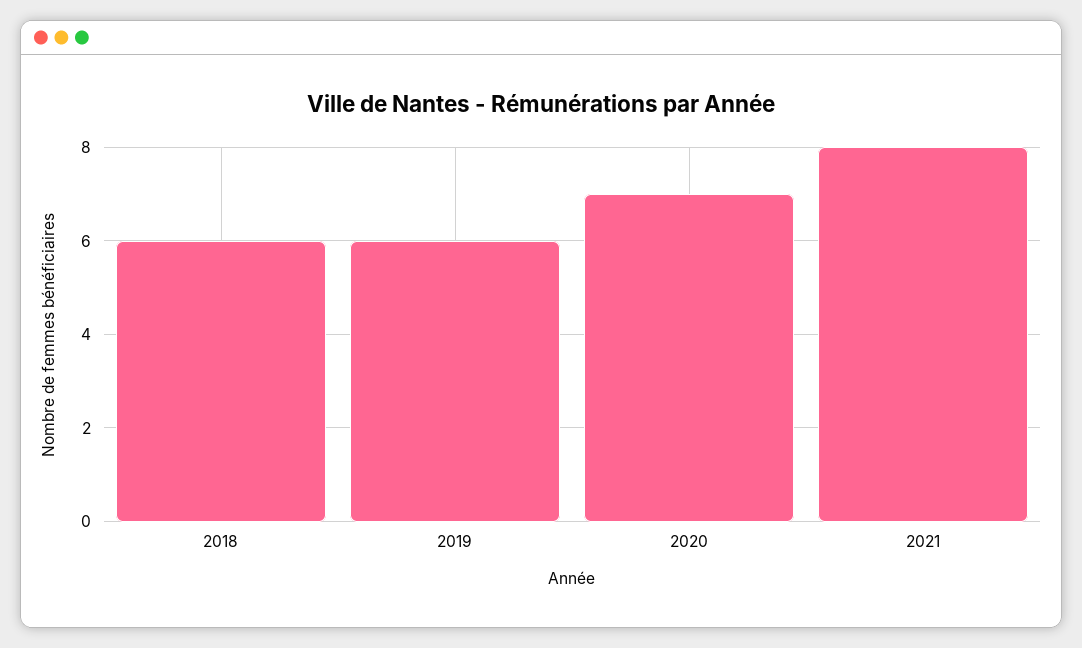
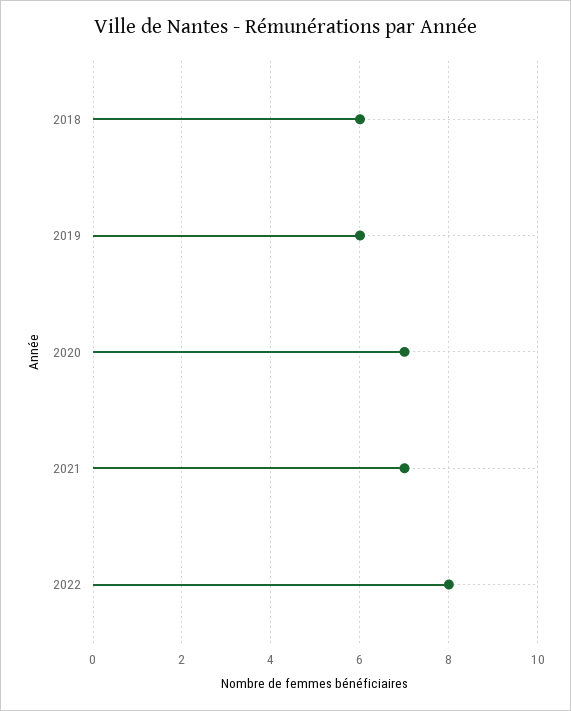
2021: 8 -> 7
2022: none -> 8

